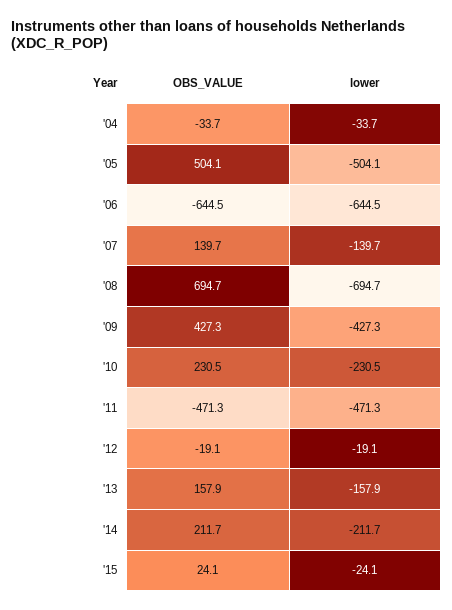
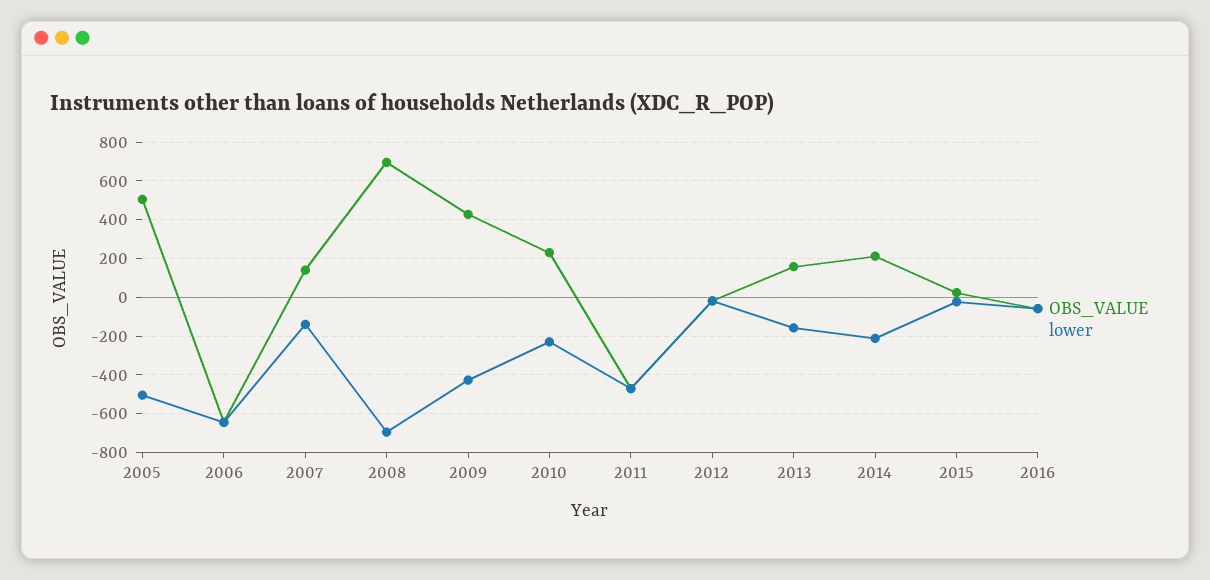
OBS_VALUE, '04: -33.7 -> none
lower, '04: -33.7 -> none
OBS_VALUE, 2016: none -> -50
lower, 2016: none -> -50

